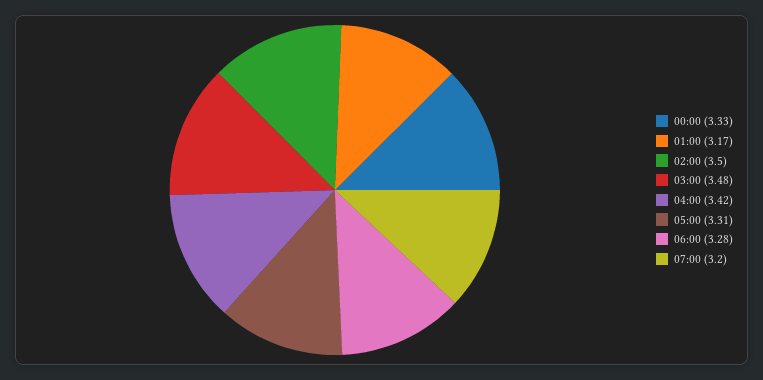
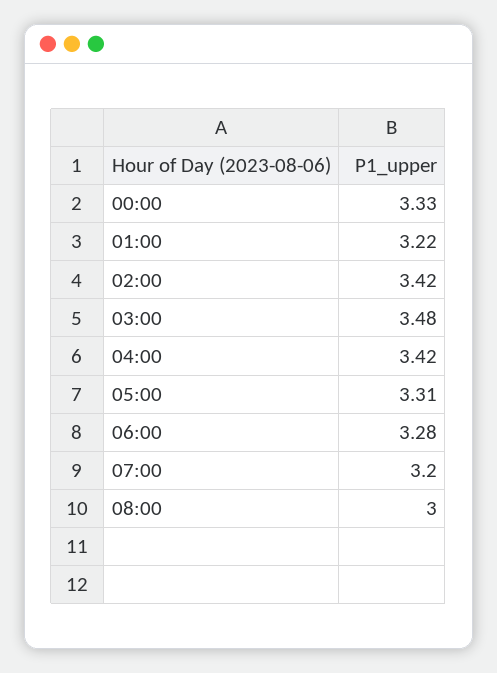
01:00: 3.17 -> 3.22
02:00: 3.5 -> 3.42
08:00: none -> 3

